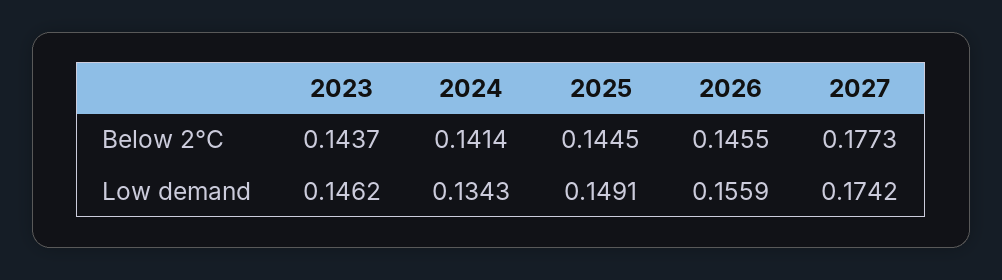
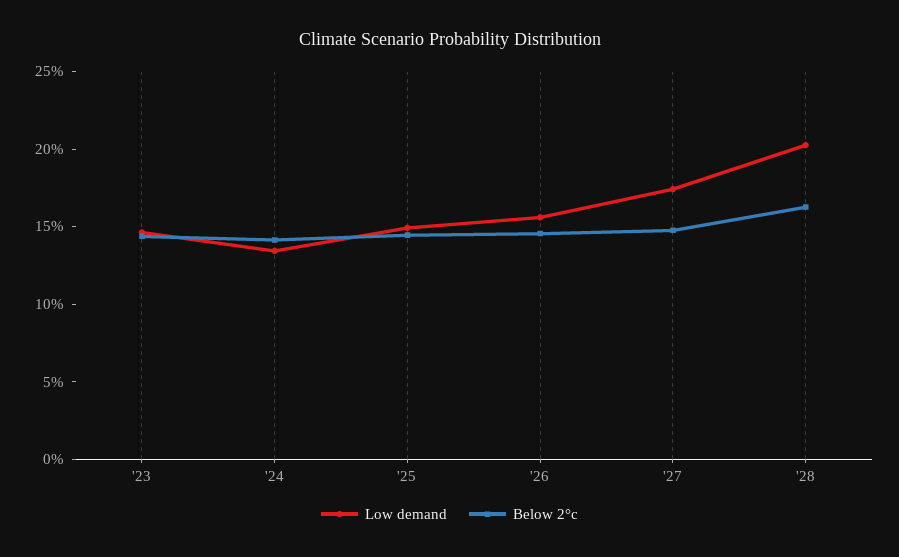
Below 2°C, 2027: 0.1773 -> 0.15
Low demand, '28: none -> 0.2
Below 2°C, '28: none -> 0.16

